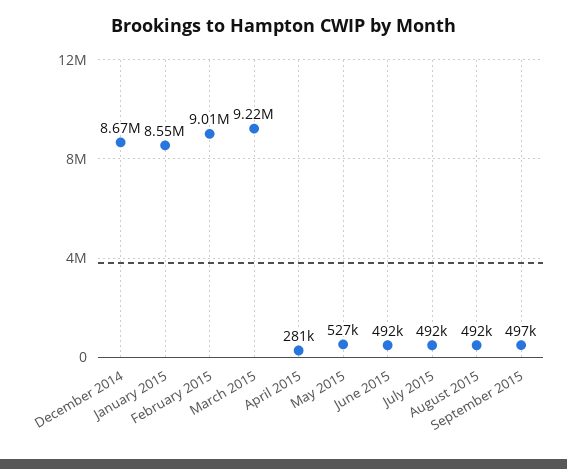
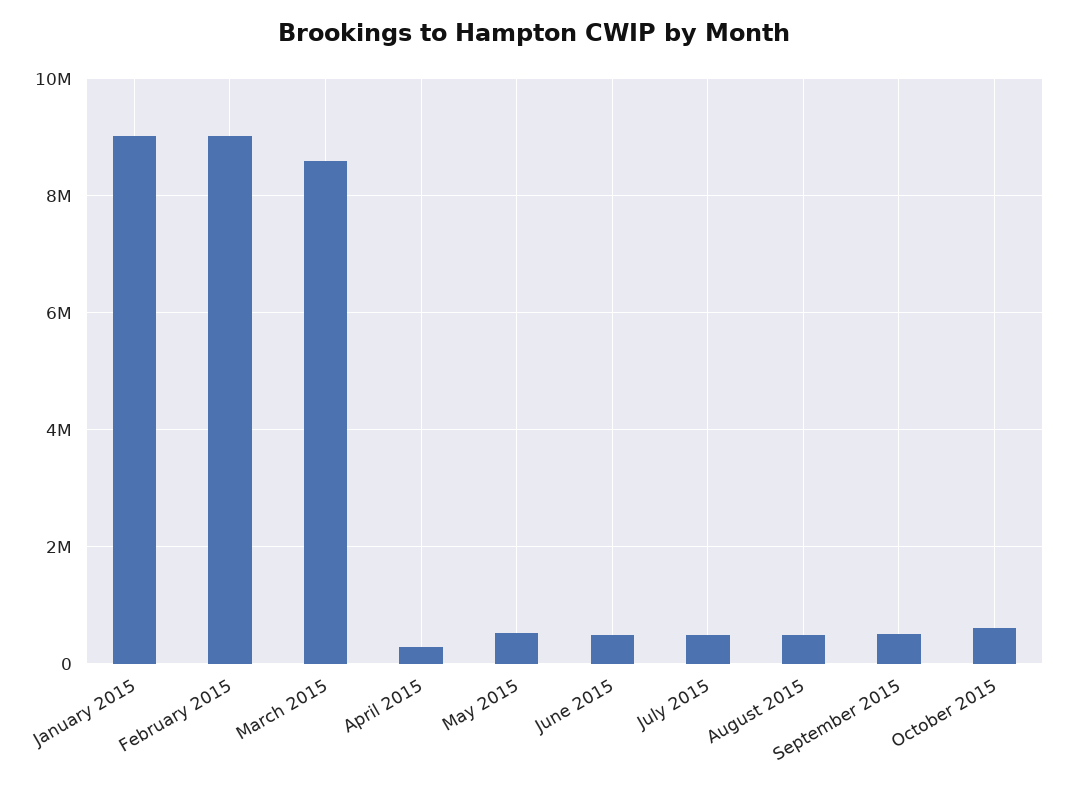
December 2014: 8670000 -> none
January 2015: 8550000 -> 9000000
March 2015: 9220000 -> 8600000
October 2015: none -> 600000

